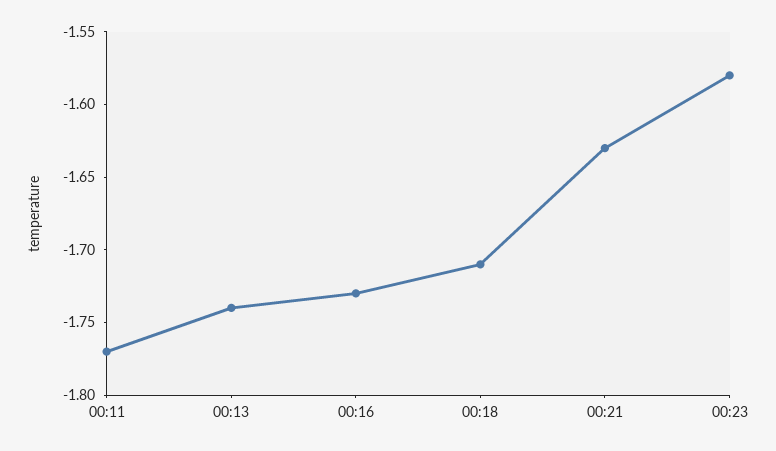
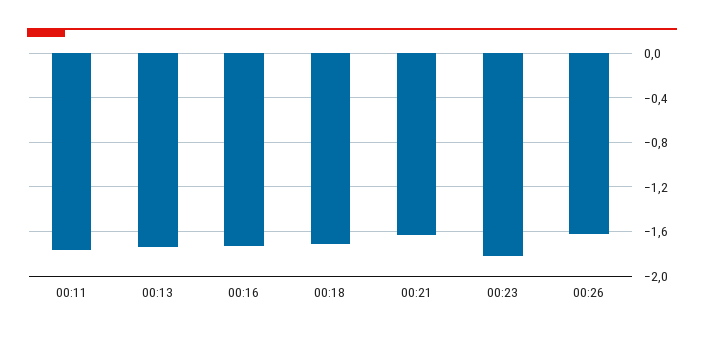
00:23: -1.58 -> -1.8
00:26: none -> -1.6

